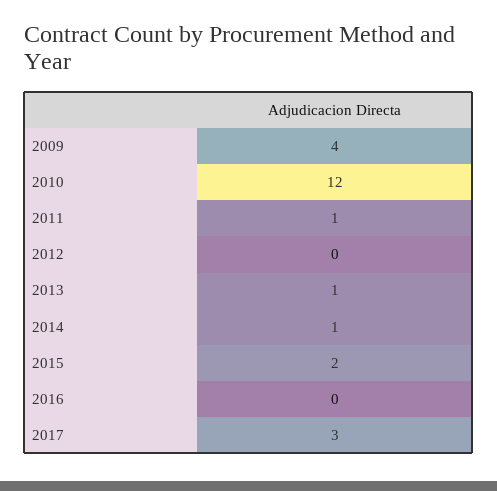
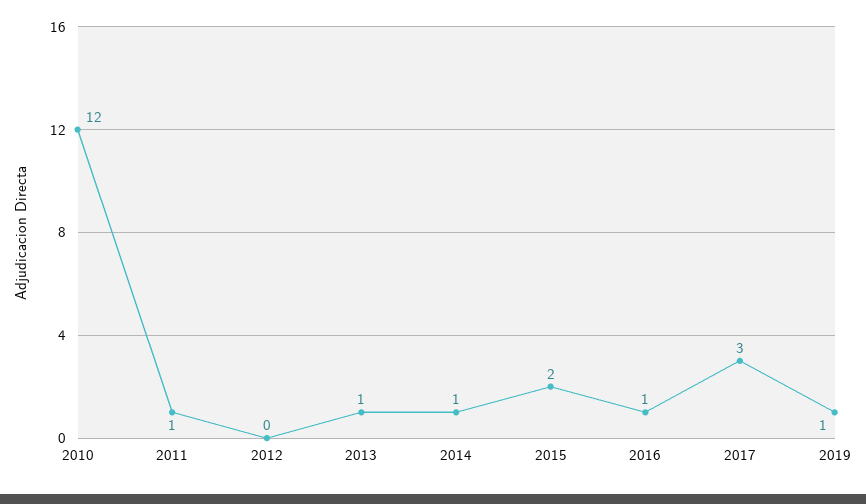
2009: 4 -> none
2016: 0 -> 1
2019: none -> 1

